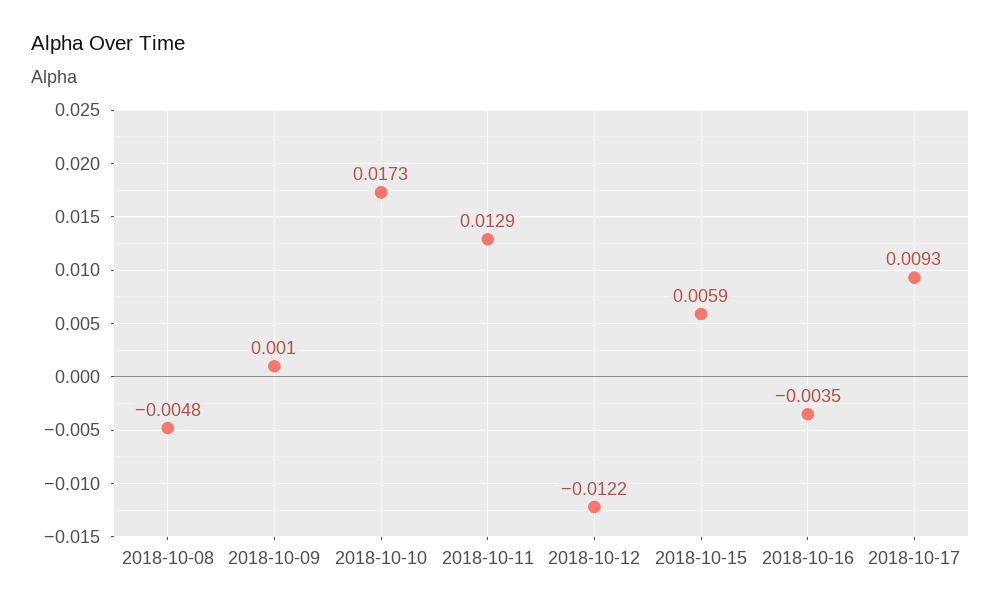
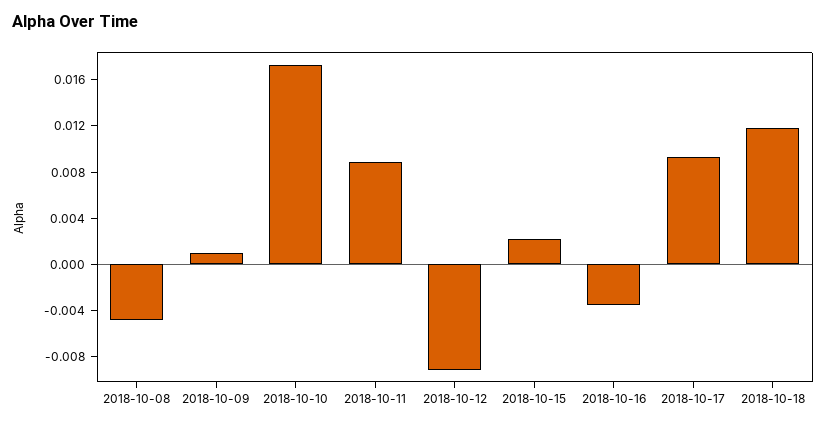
2018-10-11: 0.0129 -> 0.009
2018-10-12: -0.0122 -> -0.009
2018-10-15: 0.0059 -> 0.002
2018-10-18: none -> 0.012

